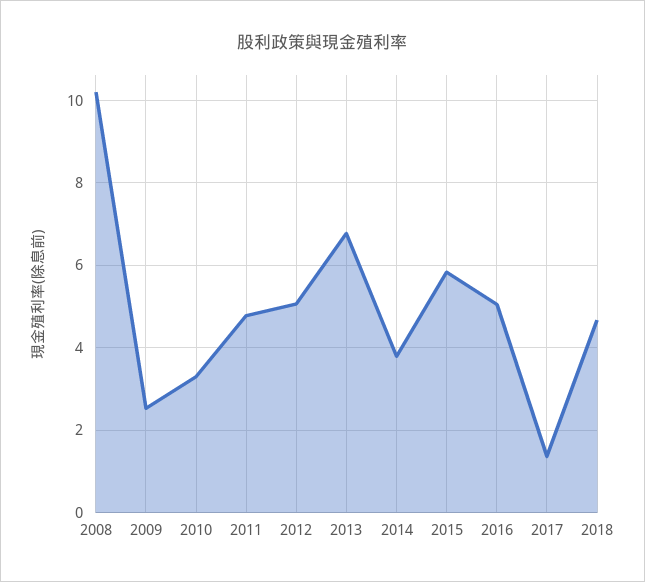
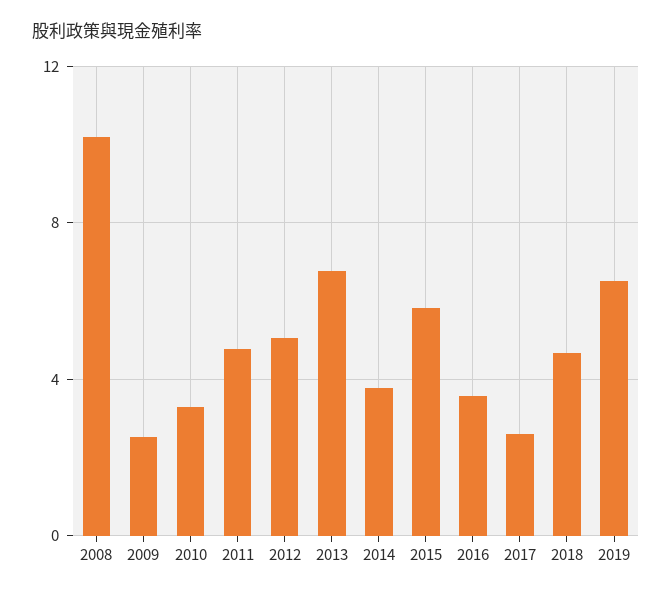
2016: 5 -> 3.5
2017: 1.4 -> 2.5
2019: none -> 6.5

